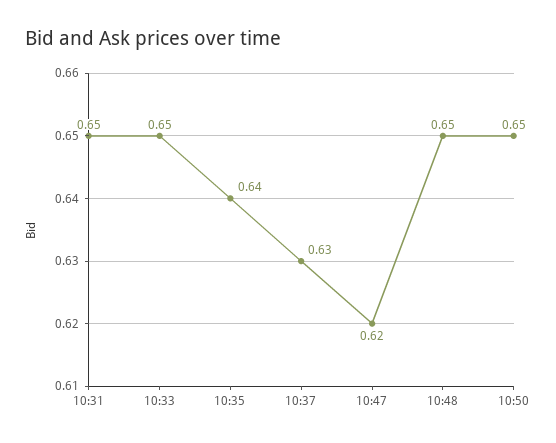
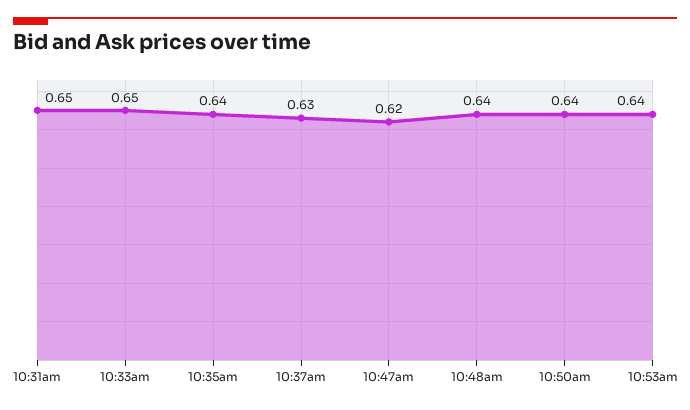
10:48: 0.65 -> 0.64
10:50: 0.65 -> 0.64
10:53am: none -> 0.64

